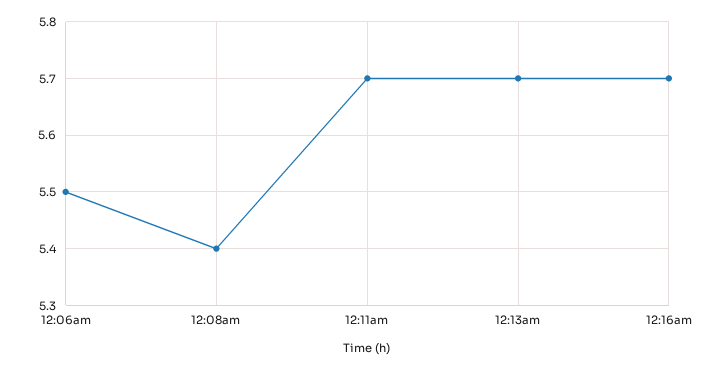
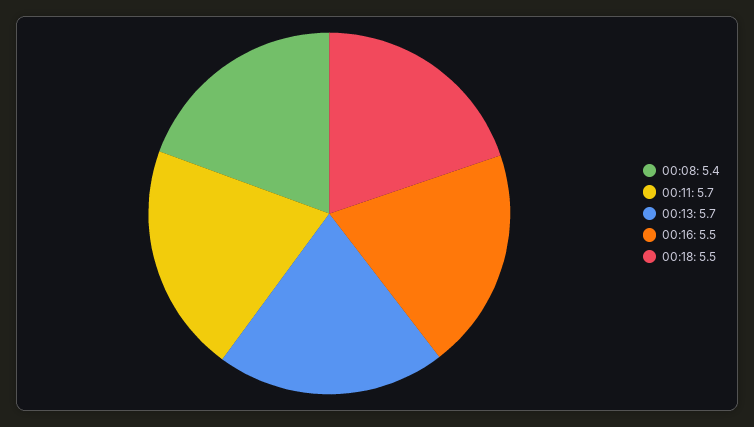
12:06am: 5.5 -> none
12:16am: 5.7 -> 5.5
00:18: none -> 5.5

